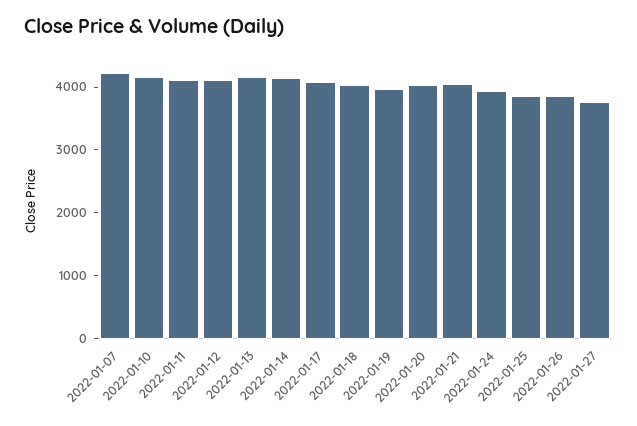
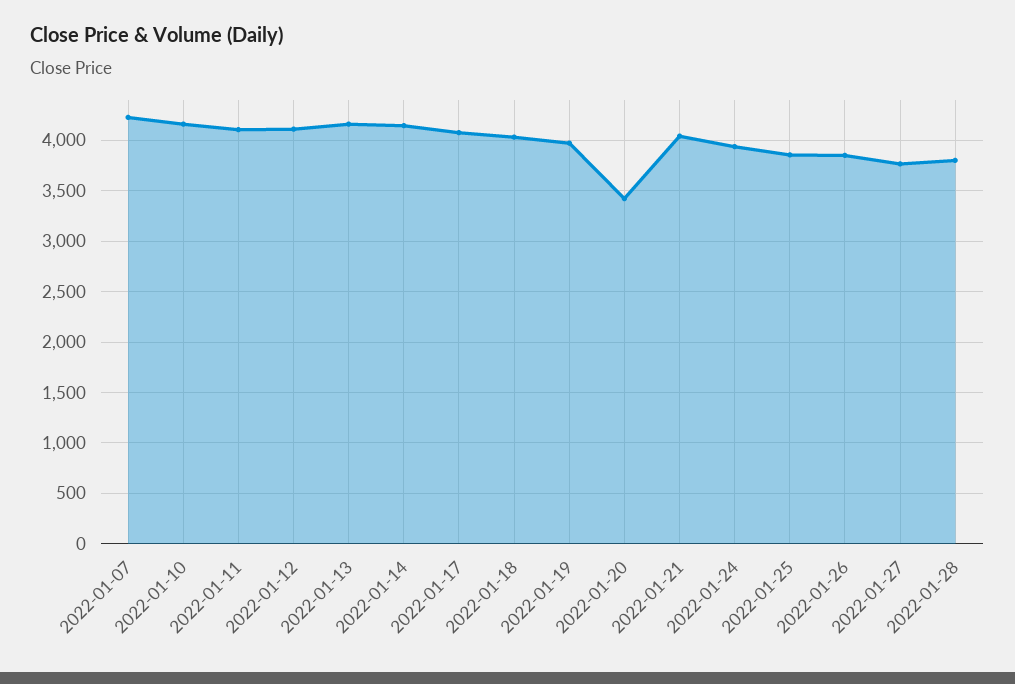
2022-01-20: 4000 -> 3400
2022-01-28: none -> 3800

